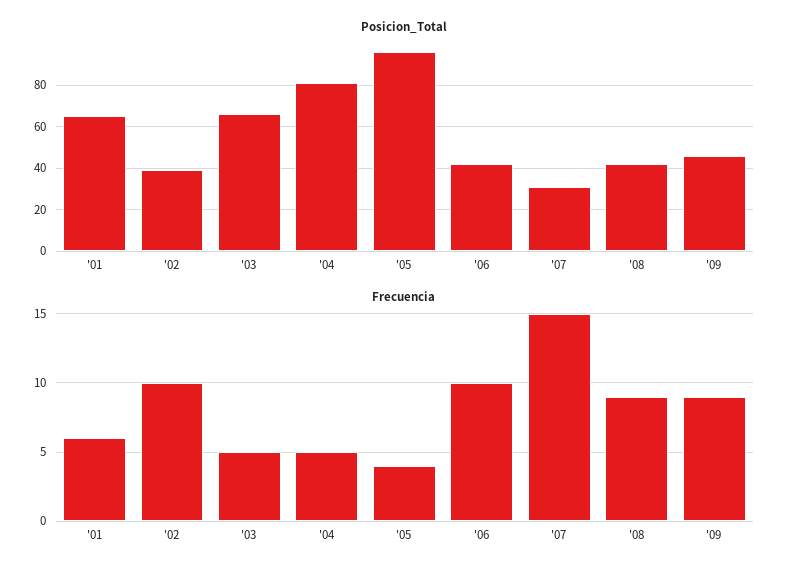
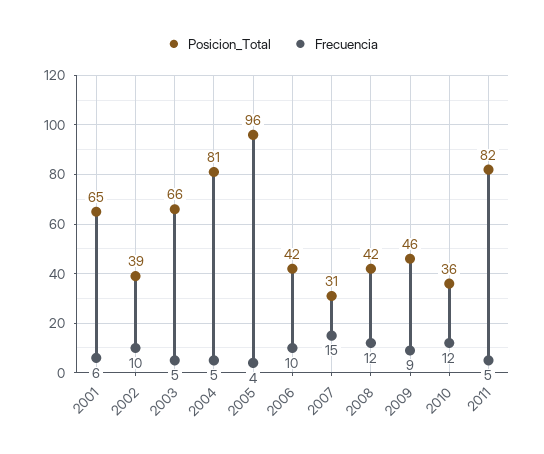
Frecuencia, '08: 9 -> 12
Posicion_Total, 2010: none -> 36
Frecuencia, 2010: none -> 12
Posicion_Total, 2011: none -> 82
Frecuencia, 2011: none -> 5

